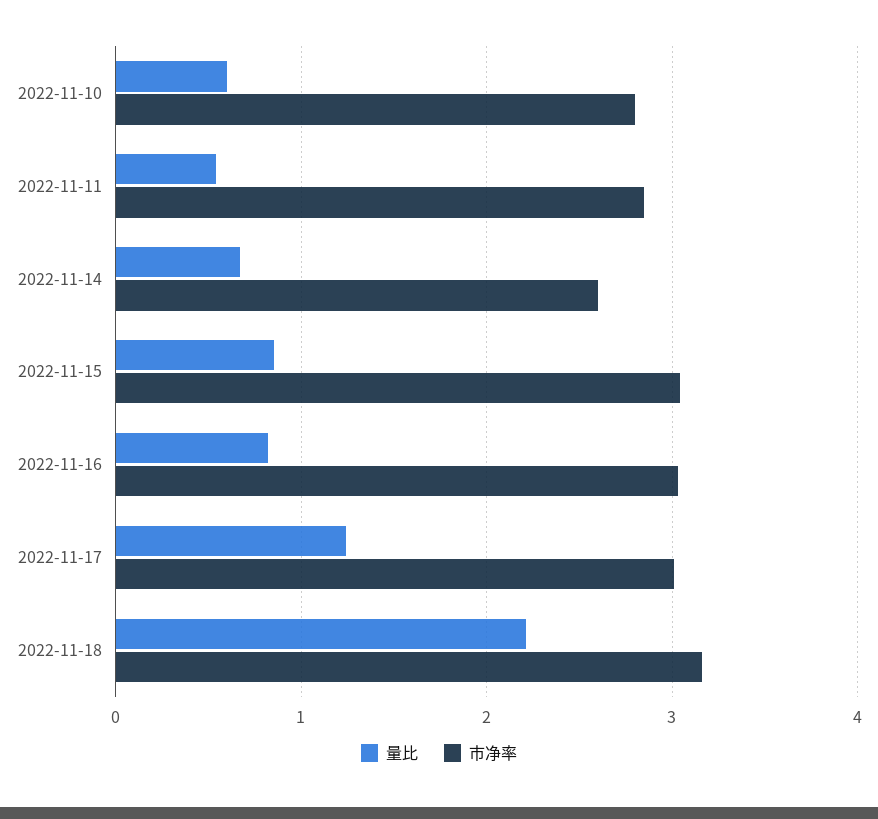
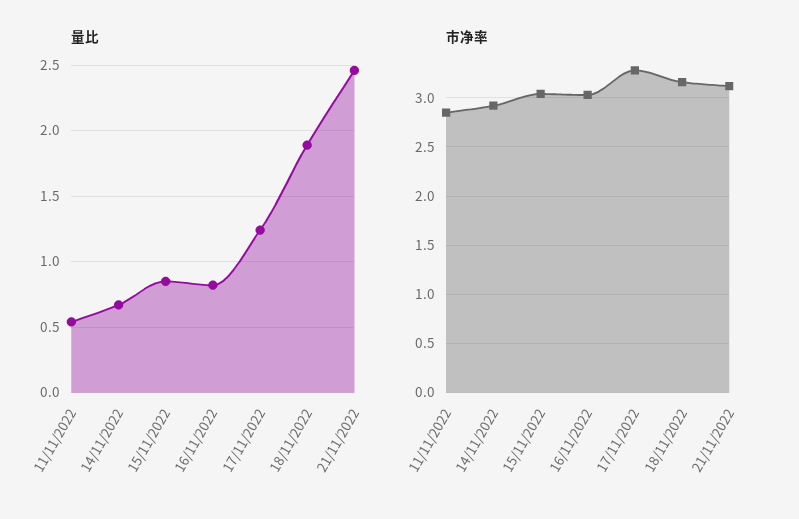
量比, 2022-11-10: 0.6 -> none
市净率, 2022-11-10: 2.8 -> none
市净率, 2022-11-14: 2.6 -> 2.9
市净率, 2022-11-17: 3 -> 3.3
量比, 2022-11-18: 2.2 -> 1.9
量比, 21/11/2022: none -> 2.45
市净率, 21/11/2022: none -> 3.1

